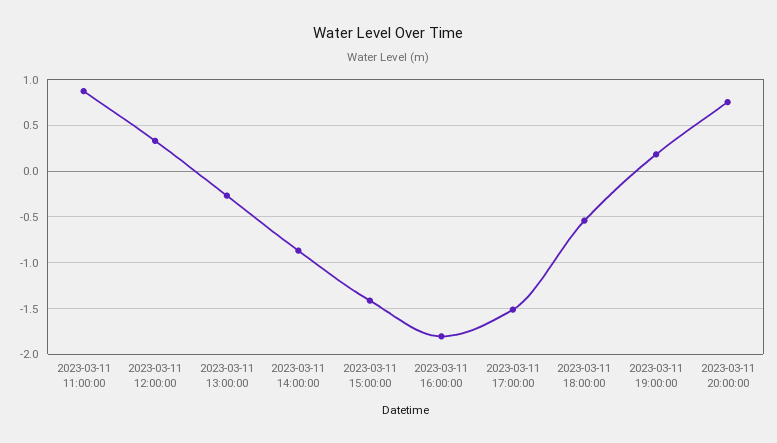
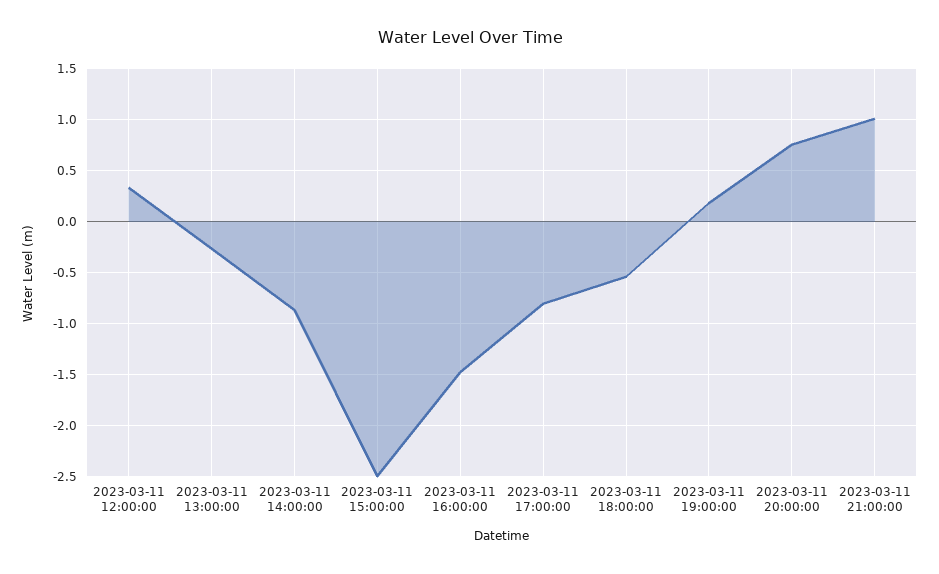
2023-03-11 11:00:00: 0.9 -> none
2023-03-11 15:00:00: -1.4 -> -2.5
2023-03-11 16:00:00: -1.8 -> -1.5
2023-03-11 17:00:00: -1.5 -> -0.8
2023-03-11 21:00:00: none -> 1

